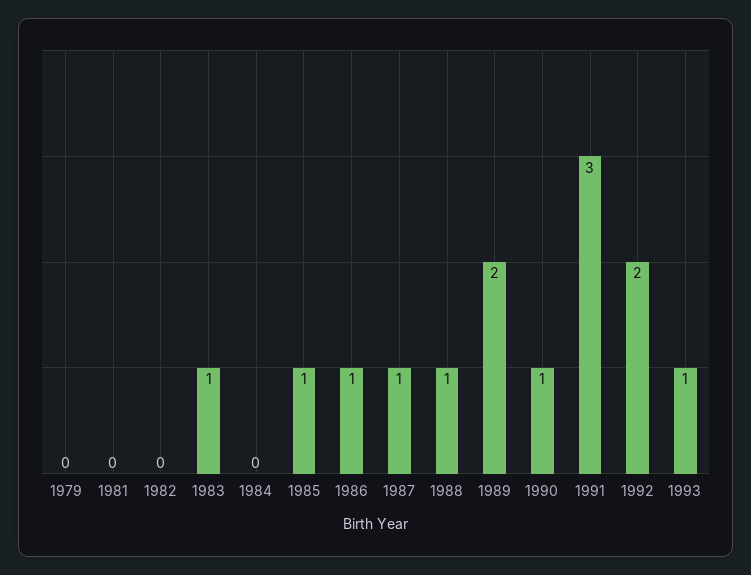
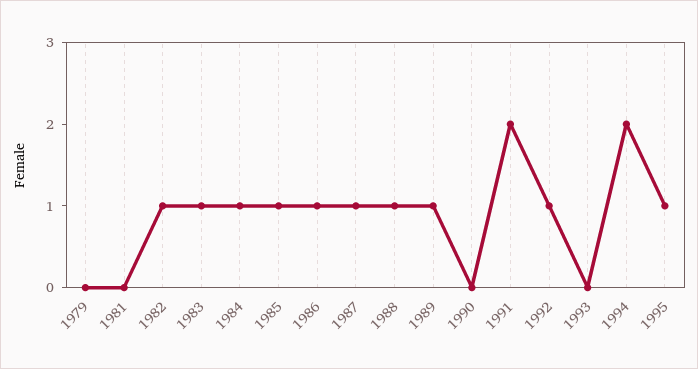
1982: 0 -> 1
1984: 0 -> 1
1989: 2 -> 1
1990: 1 -> 0
1991: 3 -> 2
1992: 2 -> 1
1993: 1 -> 0
1994: none -> 2
1995: none -> 1

